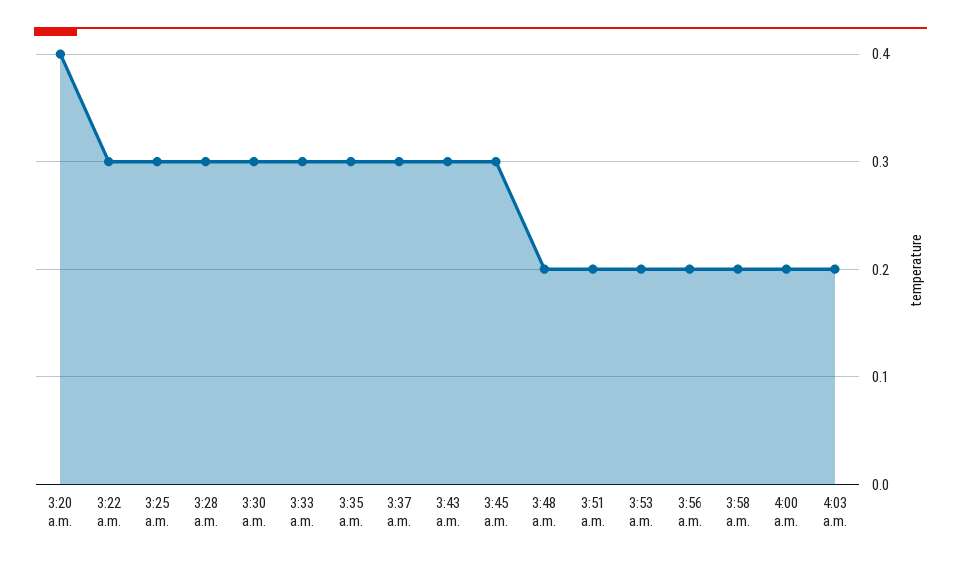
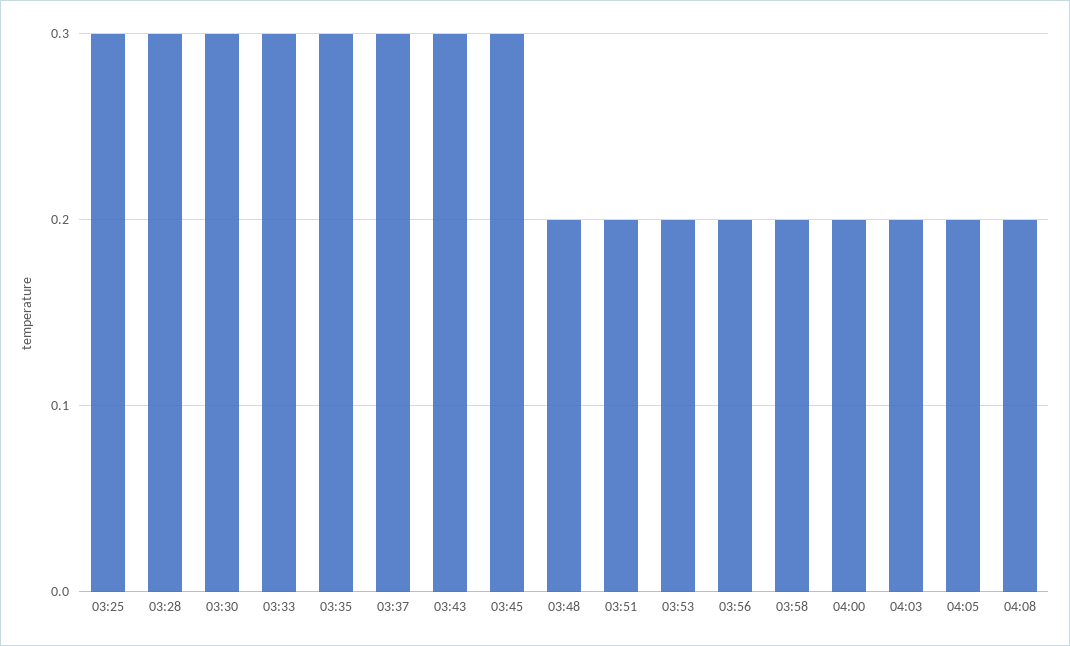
3:20 a.m.: 0.4 -> none
3:22 a.m.: 0.3 -> none
04:05: none -> 0.2
04:08: none -> 0.2

